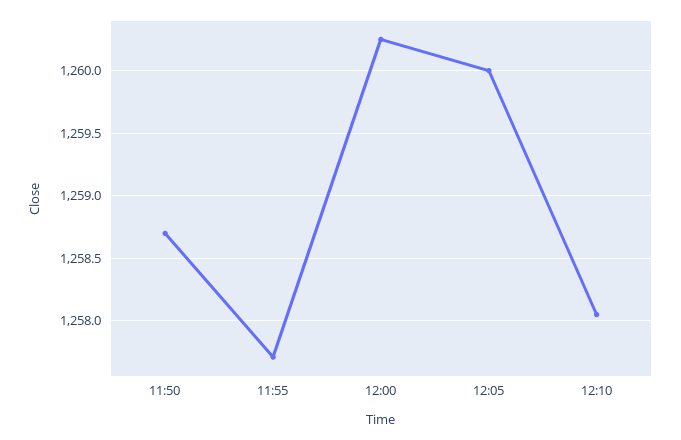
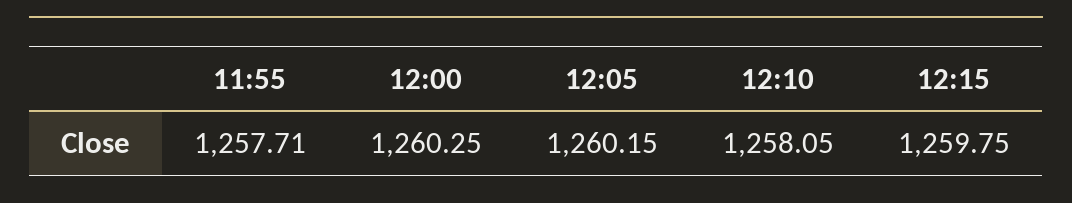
11:50: 1258.7 -> none
12:05: 1260 -> 1260.15
12:15: none -> 1259.75

